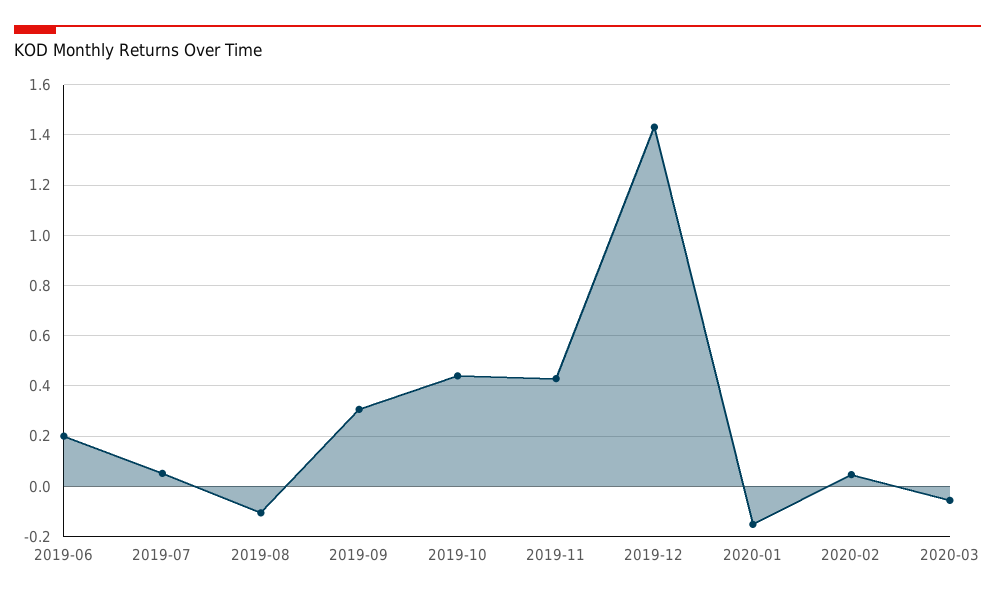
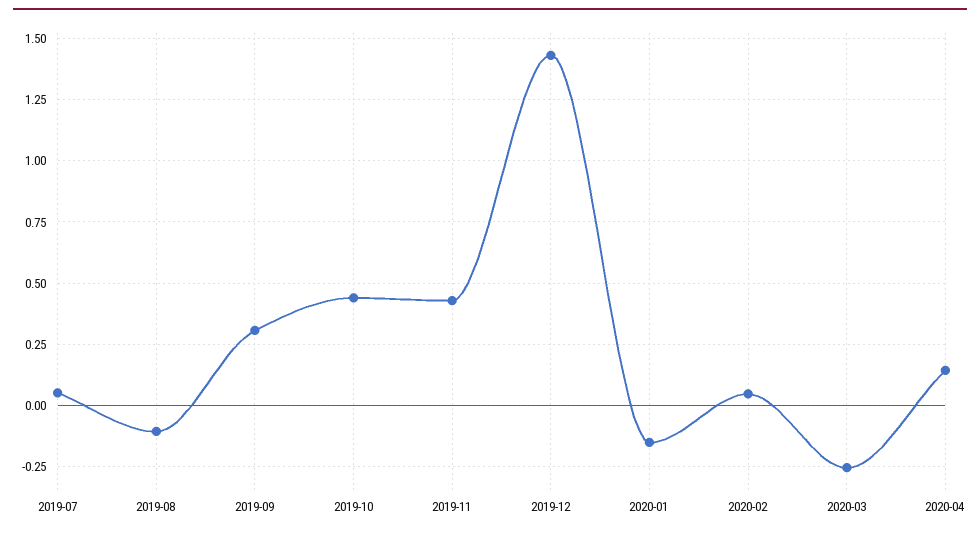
2019-06: 0.2 -> none
2020-03: -0.05 -> -0.25
2020-04: none -> 0.15

